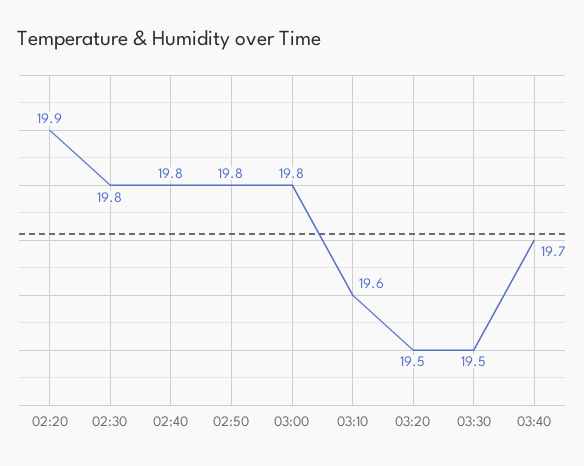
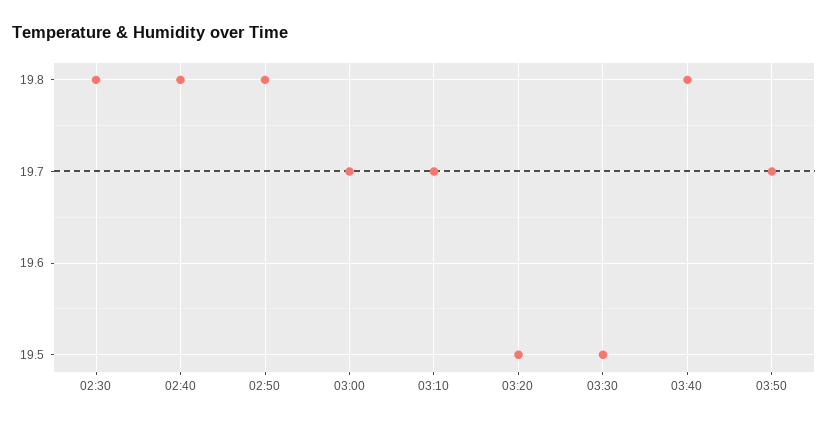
02:20: 19.9 -> none
03:00: 19.8 -> 19.7
03:10: 19.6 -> 19.7
03:40: 19.7 -> 19.8
03:50: none -> 19.7

